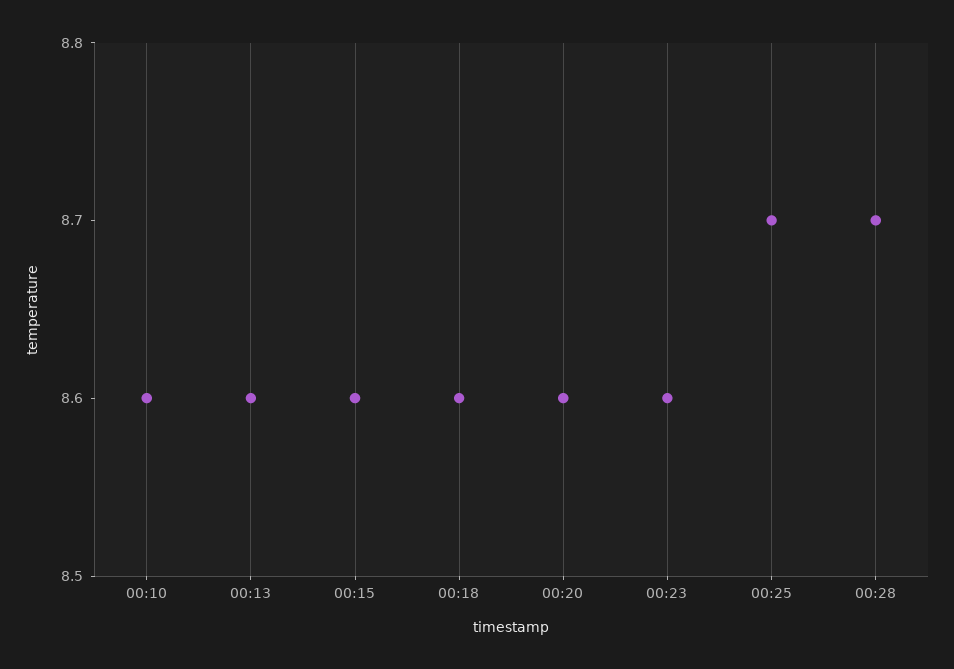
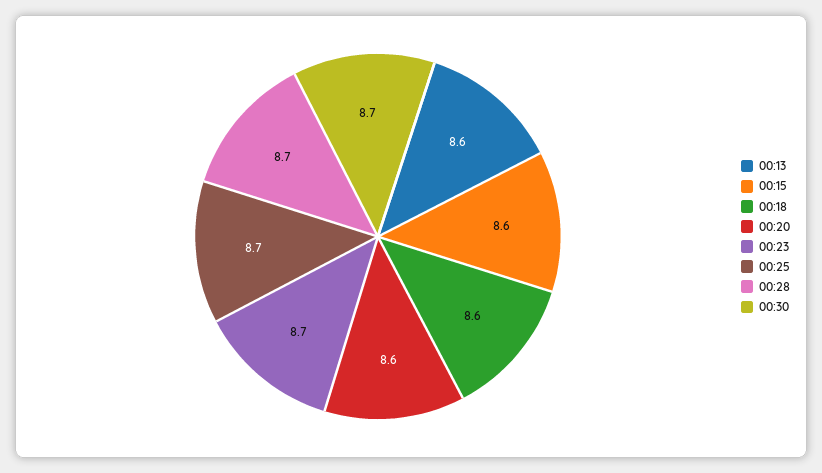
00:10: 8.6 -> none
00:23: 8.6 -> 8.7
00:30: none -> 8.7

